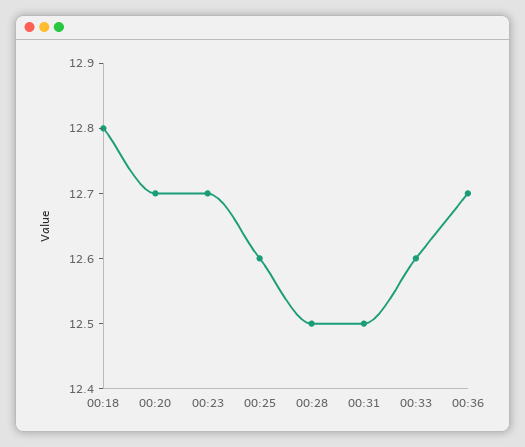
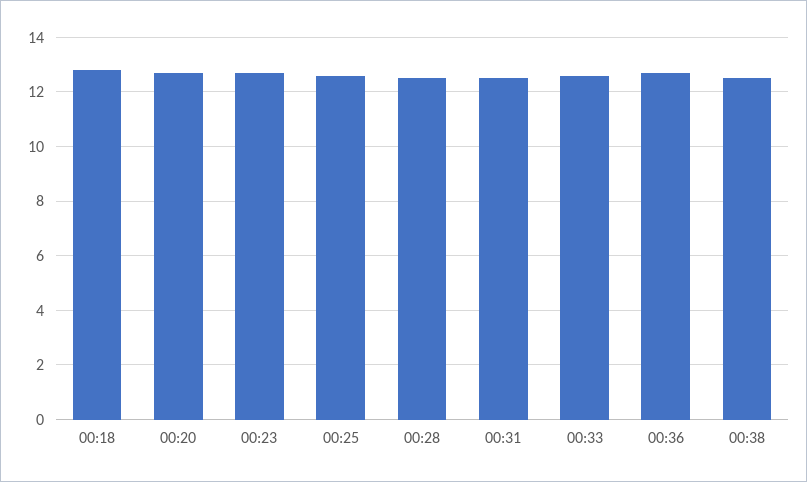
00:38: none -> 12.5

